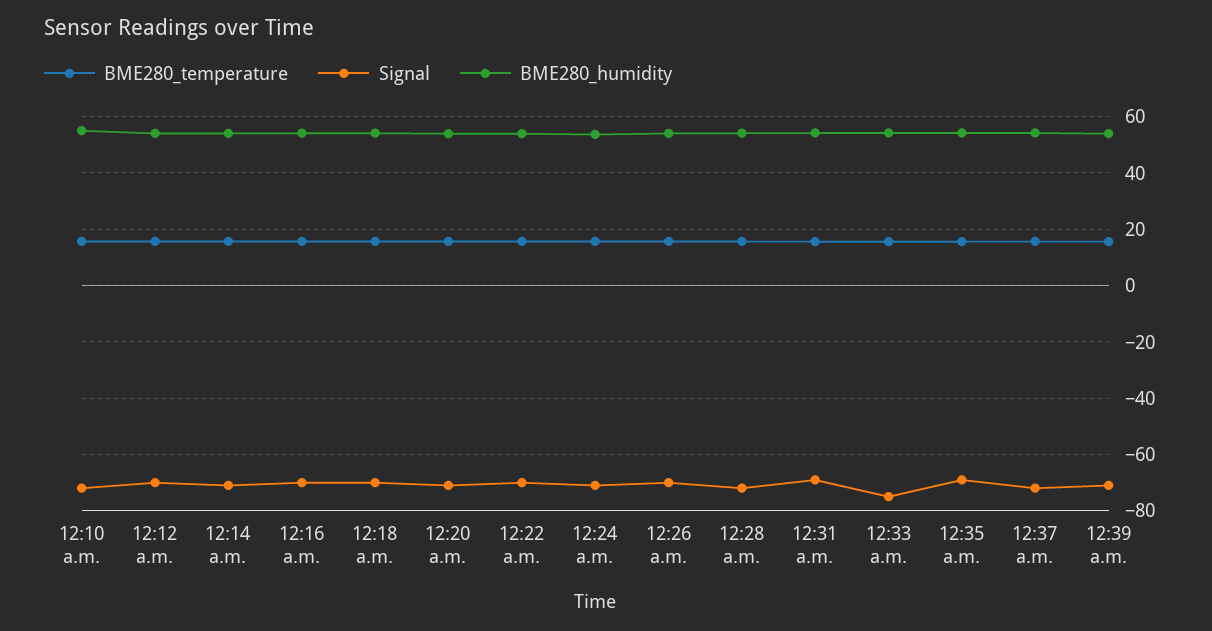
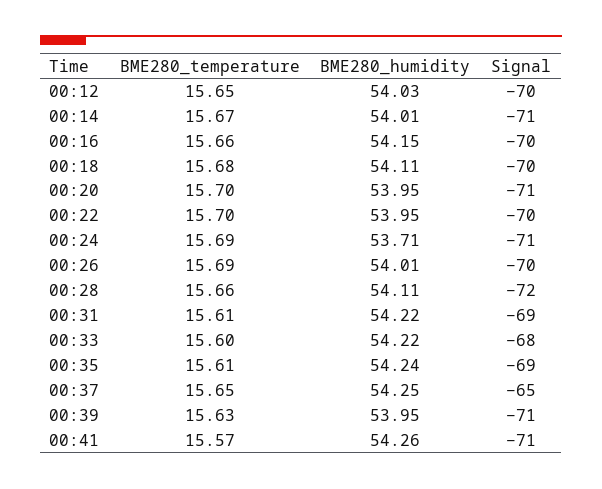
BME280_temperature, 12:10 a.m.: 15 -> none
Signal, 12:10 a.m.: -72.5 -> none
BME280_humidity, 12:10 a.m.: 55 -> none
Signal, 12:33 a.m.: -75 -> -68
Signal, 12:37 a.m.: -72.5 -> -65
BME280_temperature, 00:41: none -> 15.57
BME280_humidity, 00:41: none -> 54.26
Signal, 00:41: none -> -71

